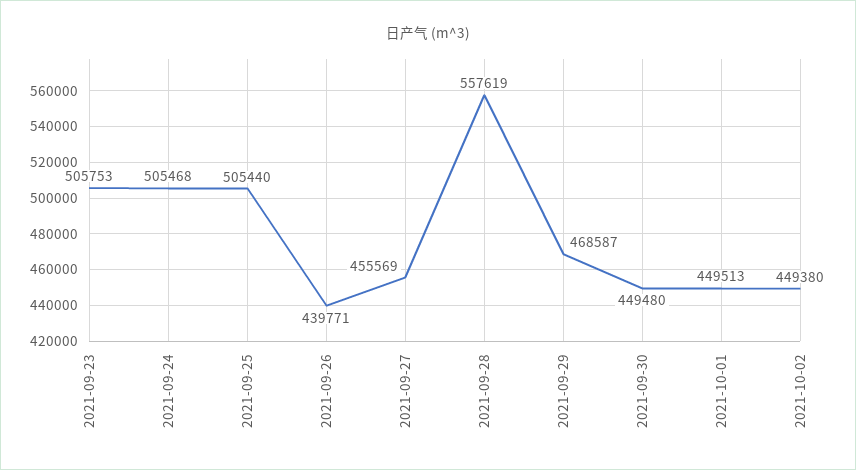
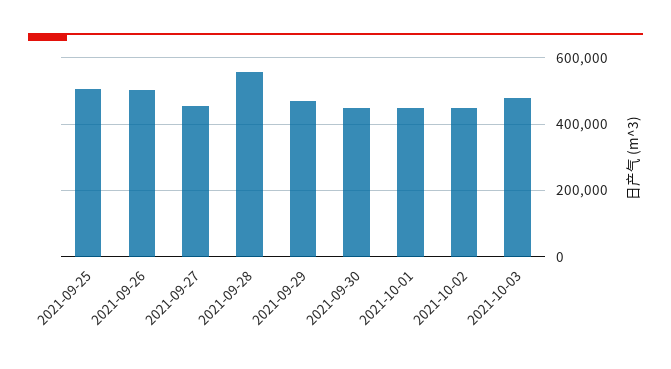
2021-09-23: 505753 -> none
2021-09-24: 505468 -> none
2021-09-26: 439771 -> 500000
2021-10-03: none -> 480000

